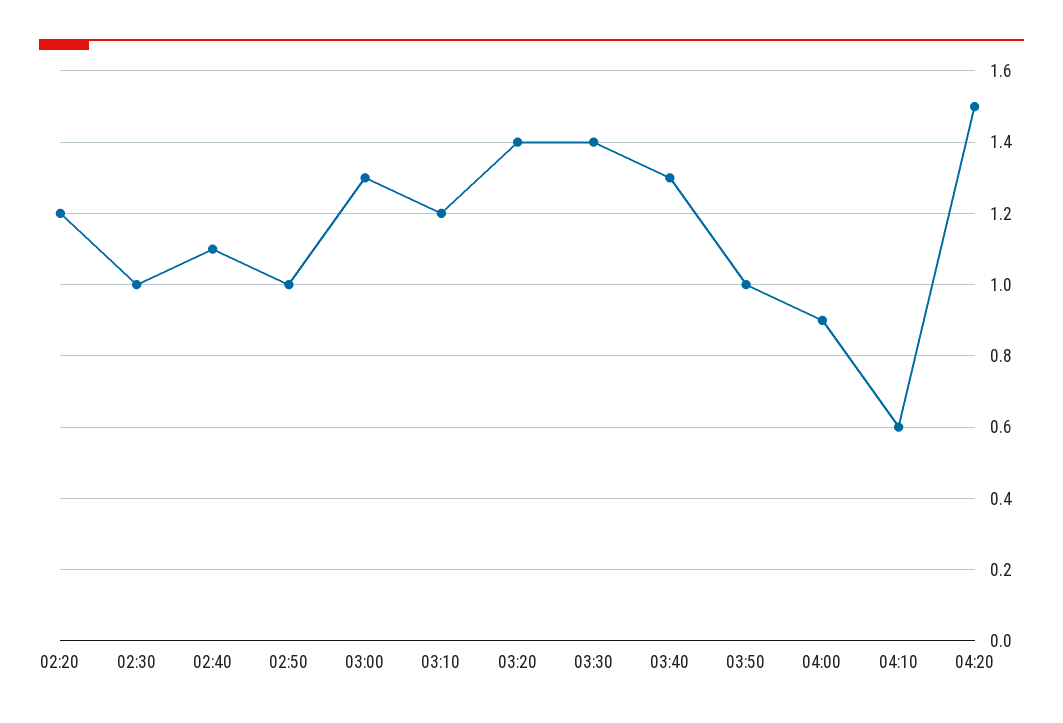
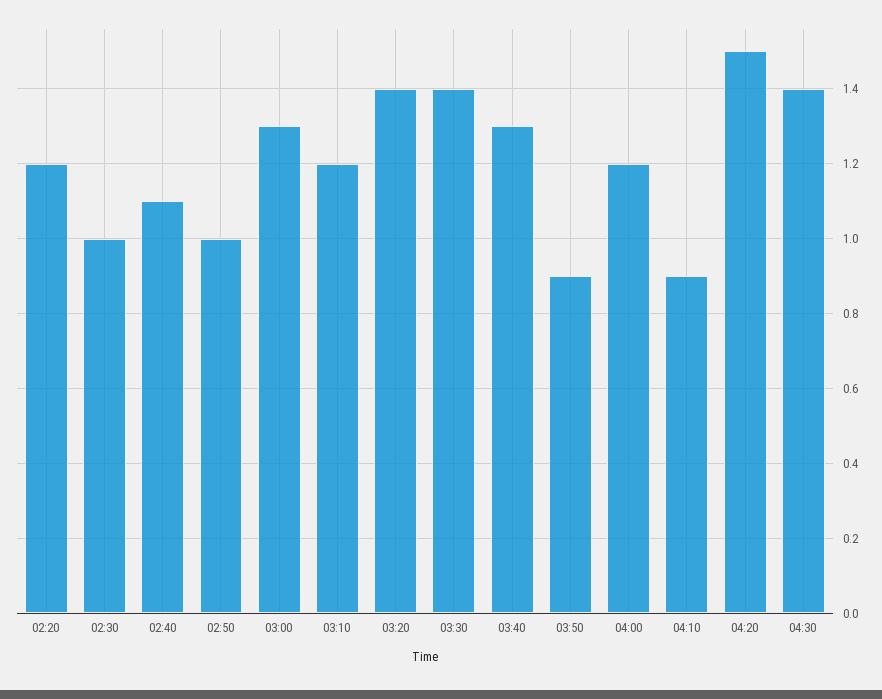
03:50: 1 -> 0.9
04:00: 0.9 -> 1.2
04:10: 0.6 -> 0.9
04:30: none -> 1.4

